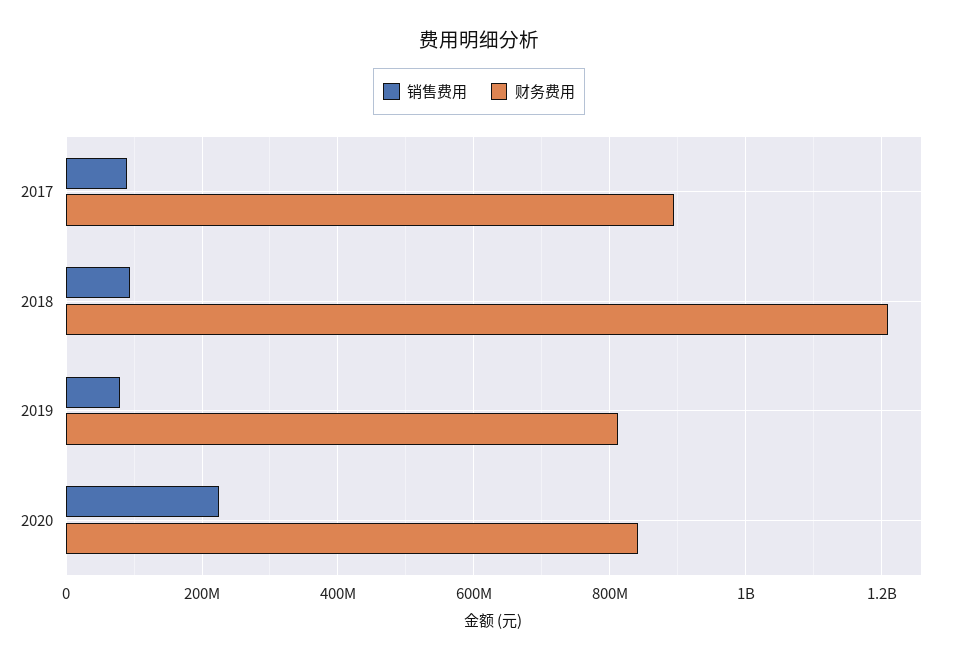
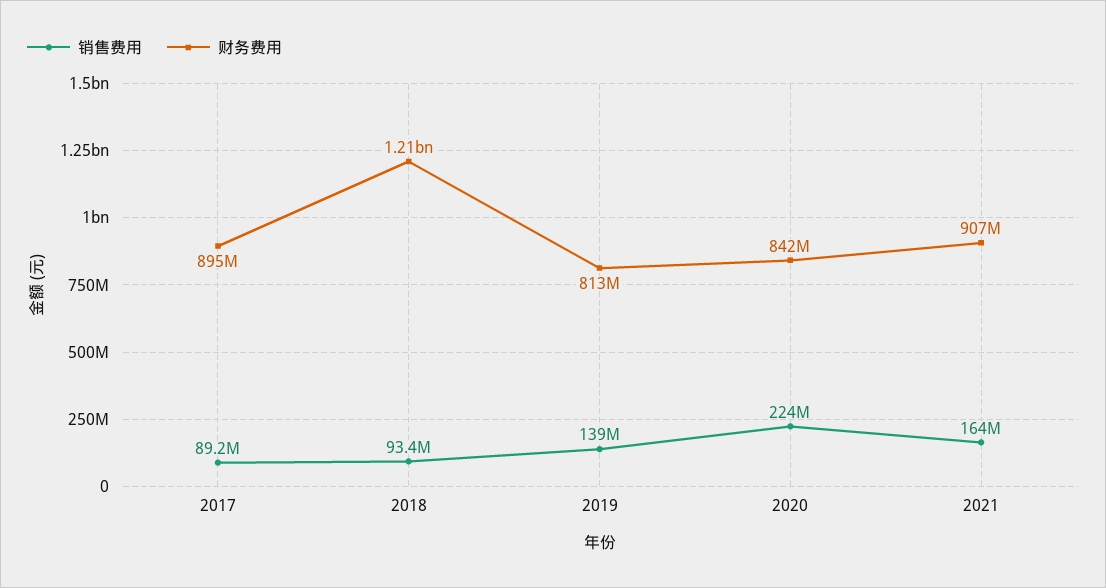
销售费用, 2019: 80000000 -> 139000000
销售费用, 2021: none -> 164000000
财务费用, 2021: none -> 907000000

